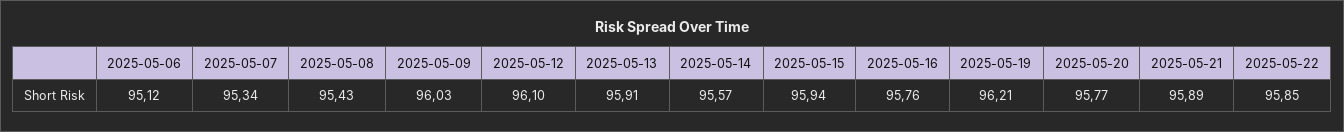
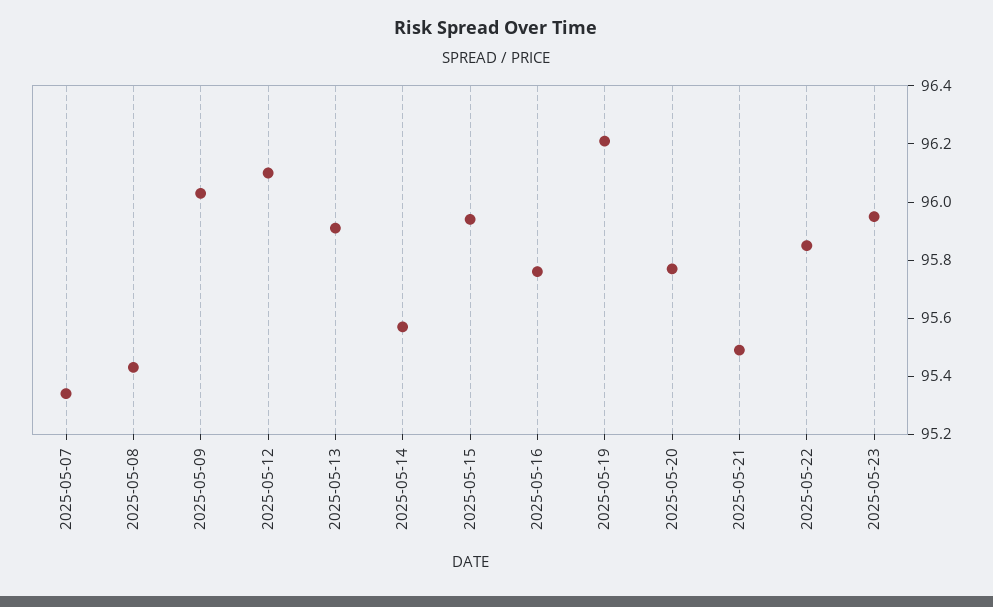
2025-05-06: 95.12 -> none
2025-05-21: 95.89 -> 95.5
2025-05-23: none -> 95.95

